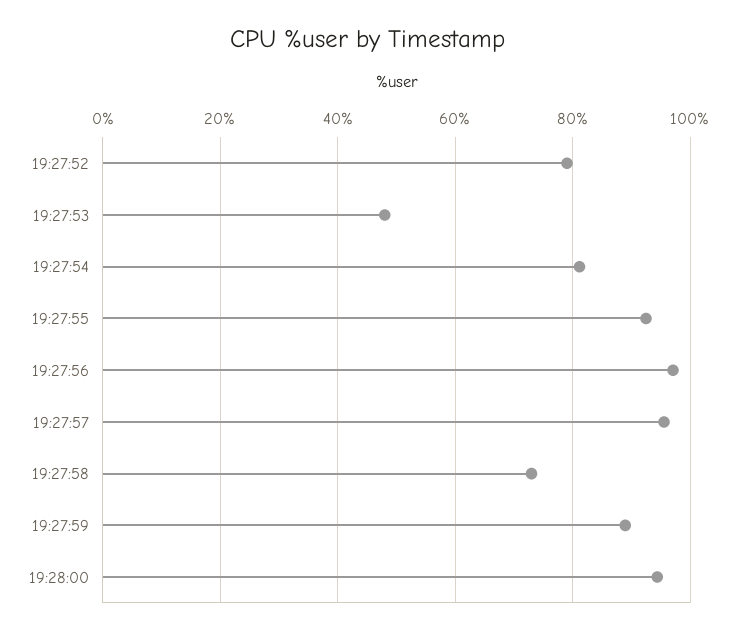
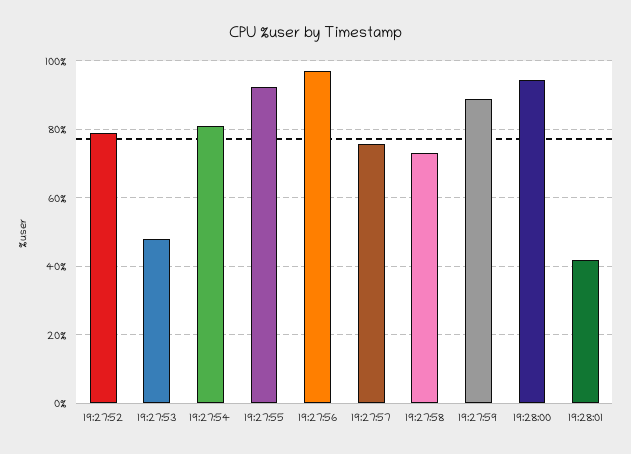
19:27:57: 96 -> 76
19:28:01: none -> 42

